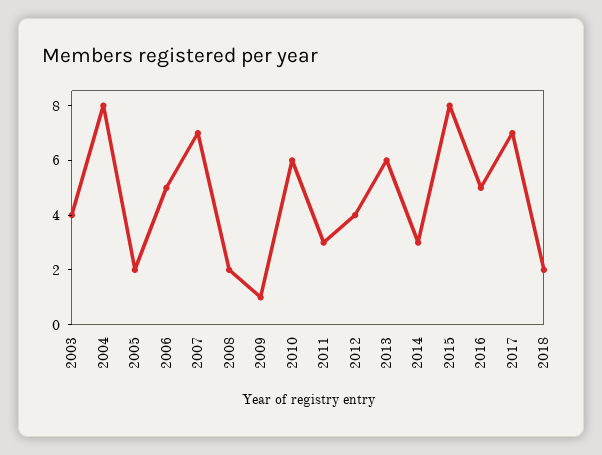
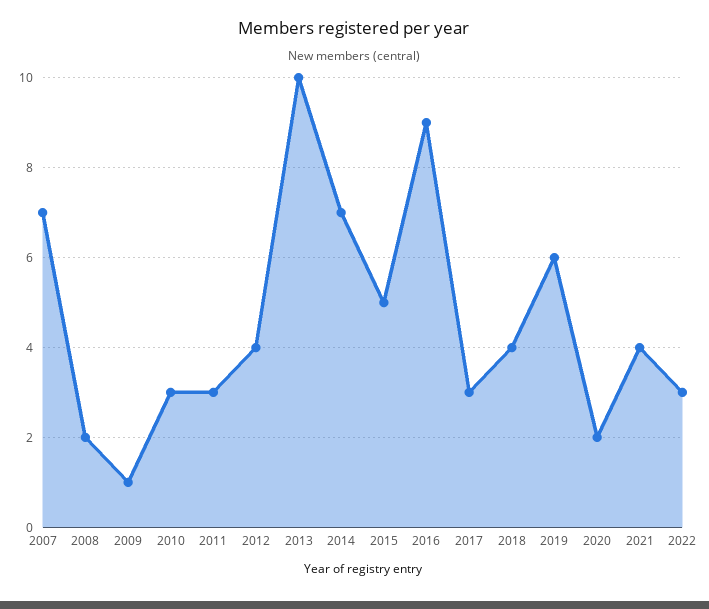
2003: 4 -> none
2004: 8 -> none
2005: 2 -> none
2006: 5 -> none
2010: 6 -> 3
2013: 6 -> 10
2014: 3 -> 7
2015: 8 -> 5
2016: 5 -> 9
2017: 7 -> 3
2018: 2 -> 4
2019: none -> 6
2020: none -> 2
2021: none -> 4
2022: none -> 3

